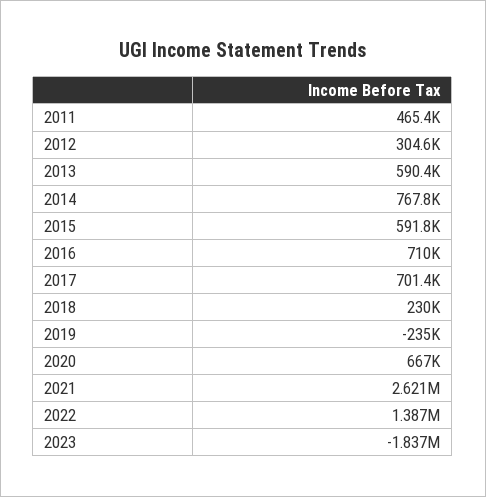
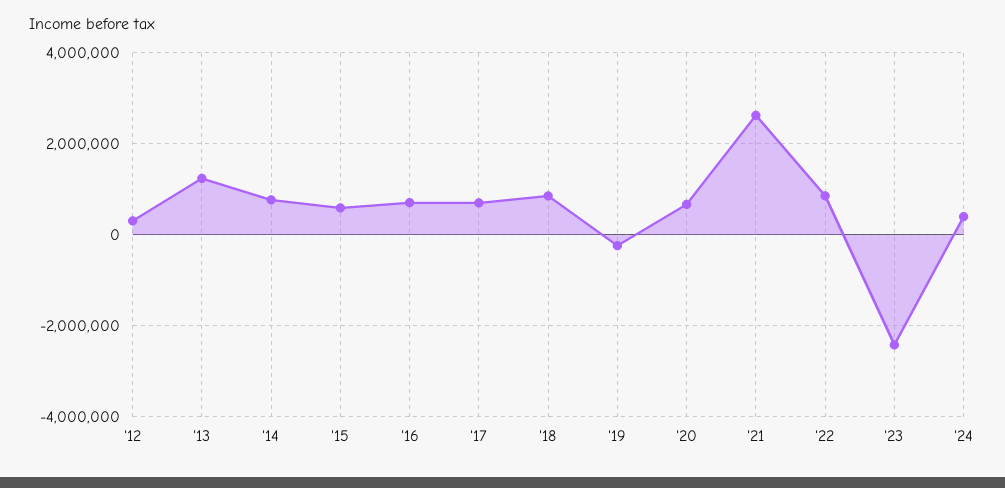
2011: 465400 -> none
2013: 590400 -> 1200000
2018: 230000 -> 800000
2022: 1387000 -> 800000
2023: -1837000 -> -2400000
'24: none -> 400000

